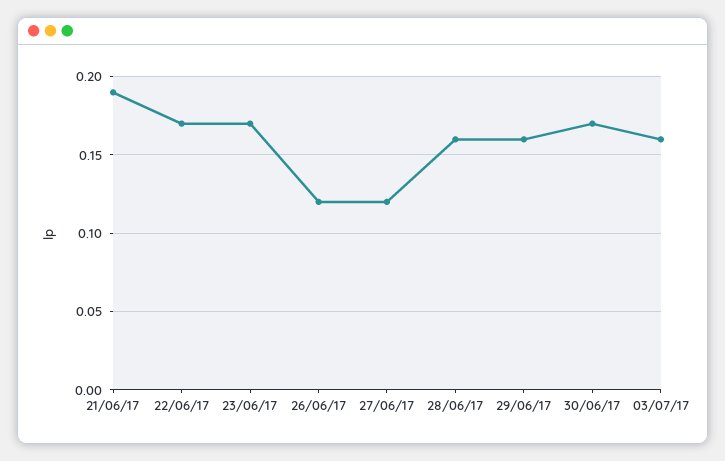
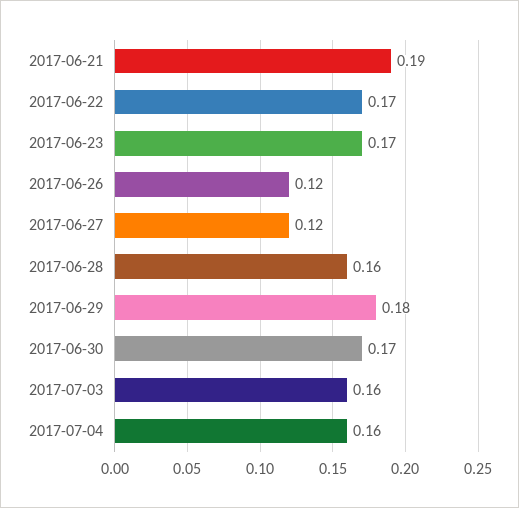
29/06/17: 0.16 -> 0.18
2017-07-04: none -> 0.16

